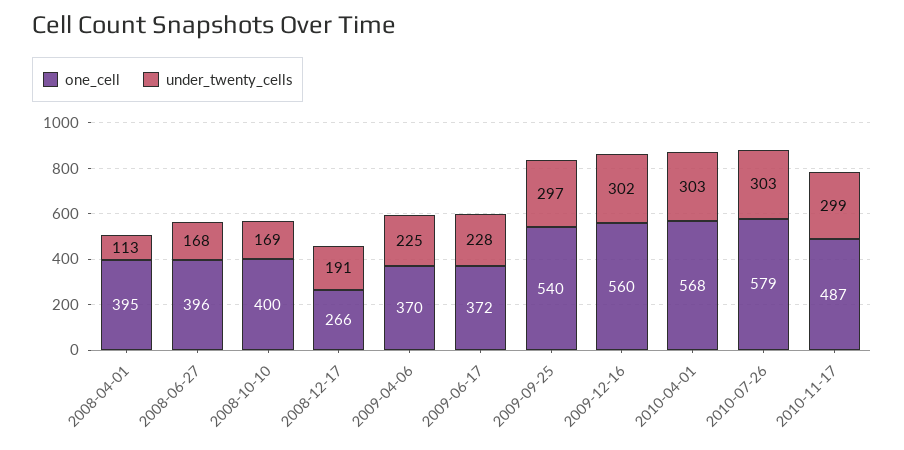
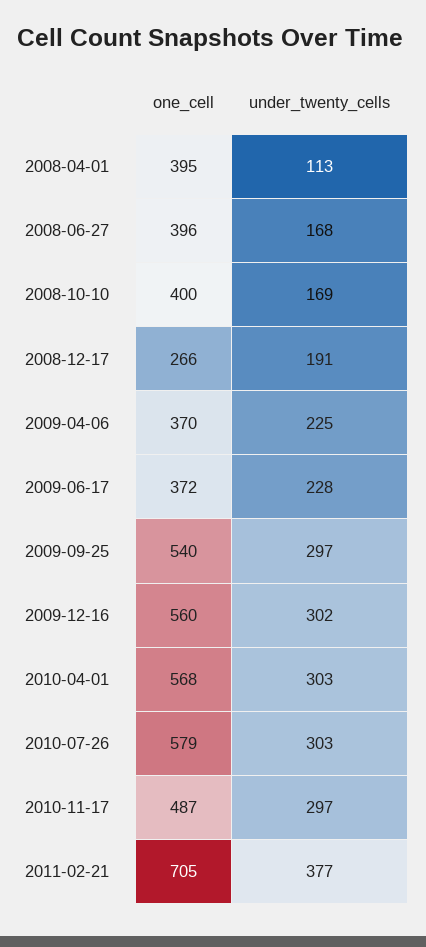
under_twenty_cells, 2010-11-17: 299 -> 297
one_cell, 2011-02-21: none -> 705
under_twenty_cells, 2011-02-21: none -> 377

